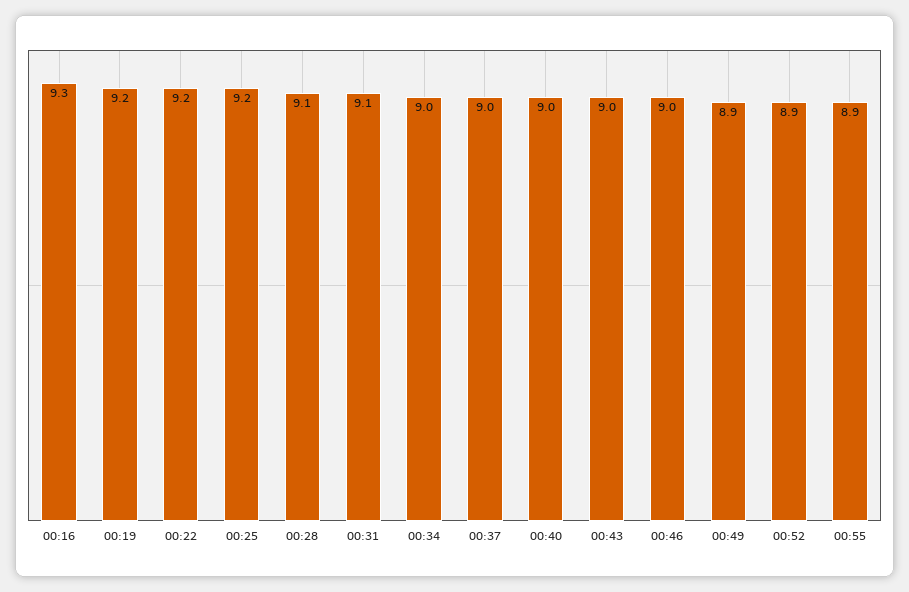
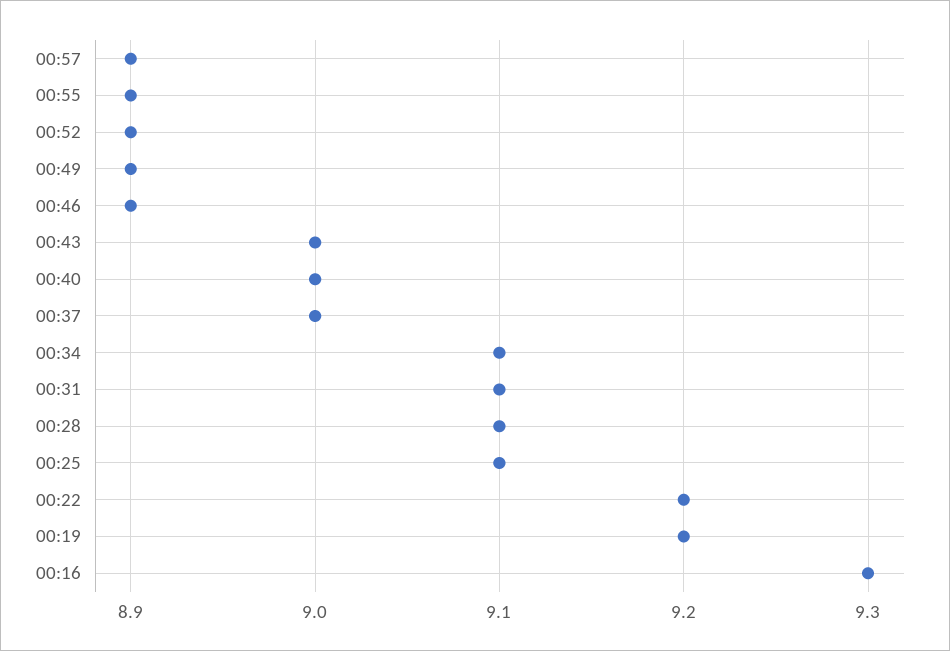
00:25: 9.2 -> 9.1
00:34: 9 -> 9.1
00:46: 9 -> 8.9
00:57: none -> 8.9

